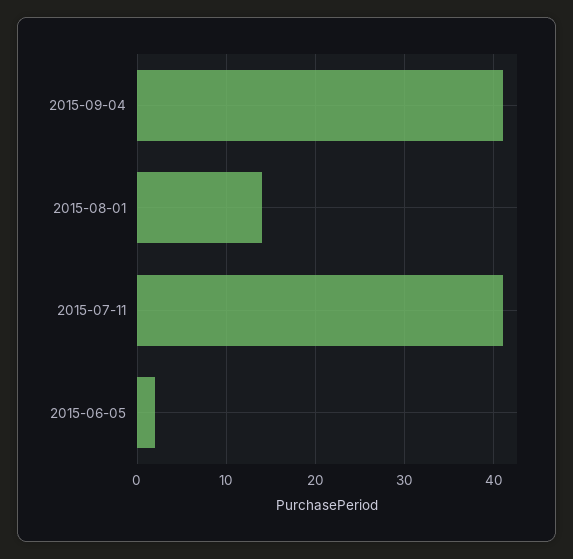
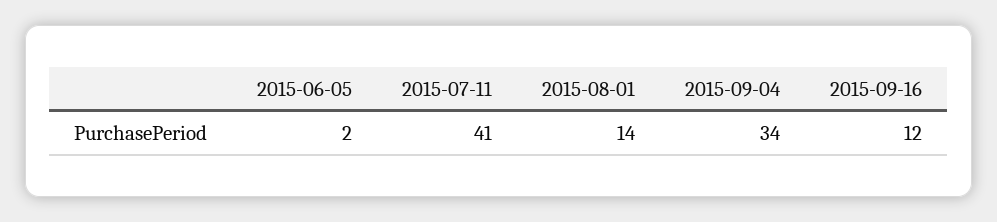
2015-09-04: 41 -> 34
2015-09-16: none -> 12

